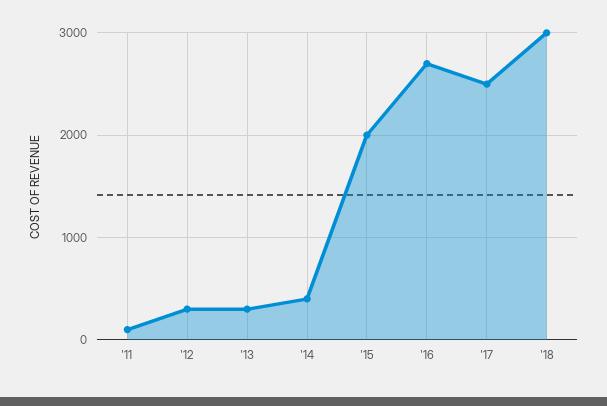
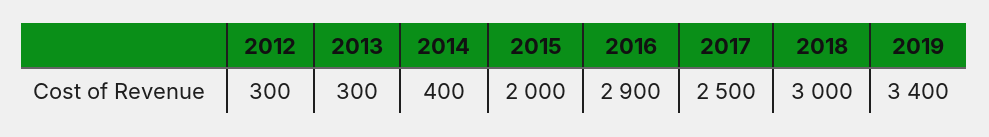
'11: 100 -> none
'16: 2700 -> 2900
2019: none -> 3400

